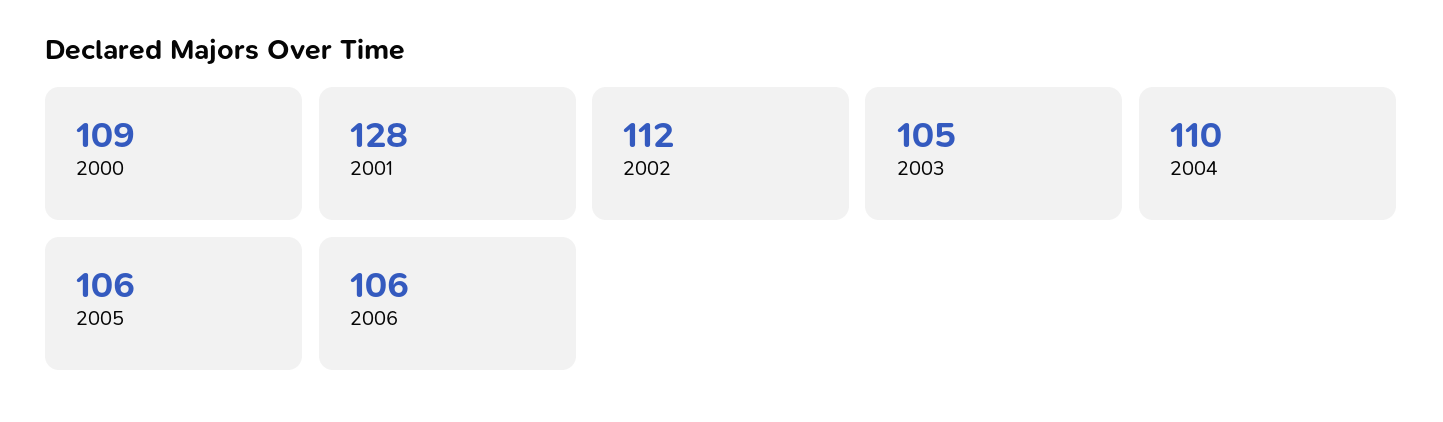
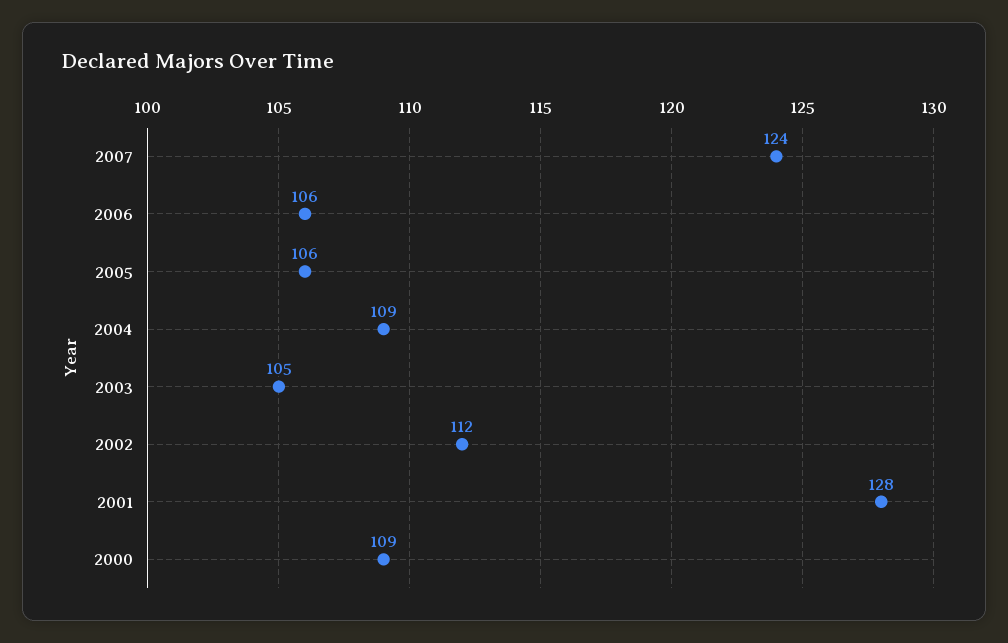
2004: 110 -> 109
2007: none -> 124

